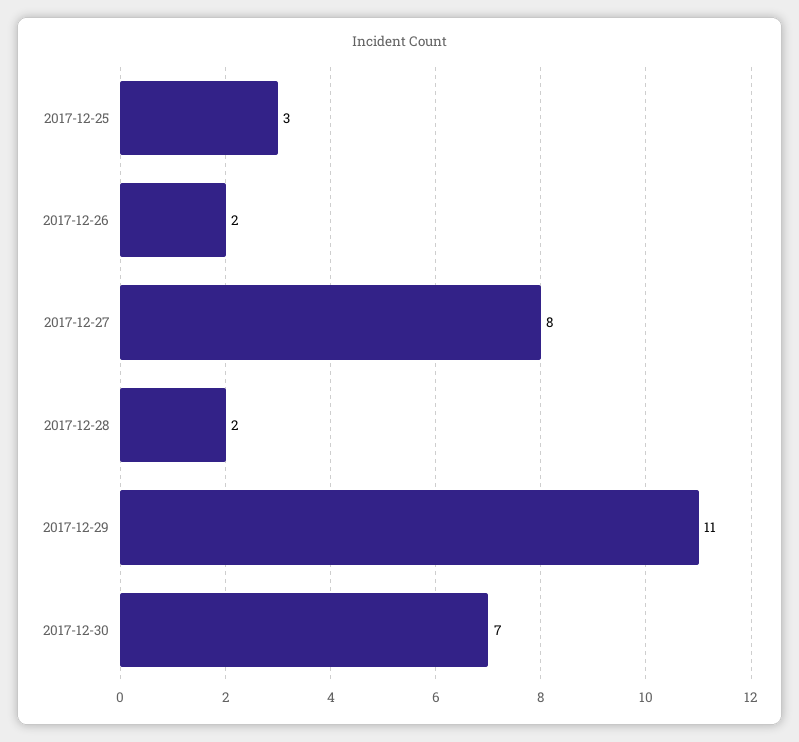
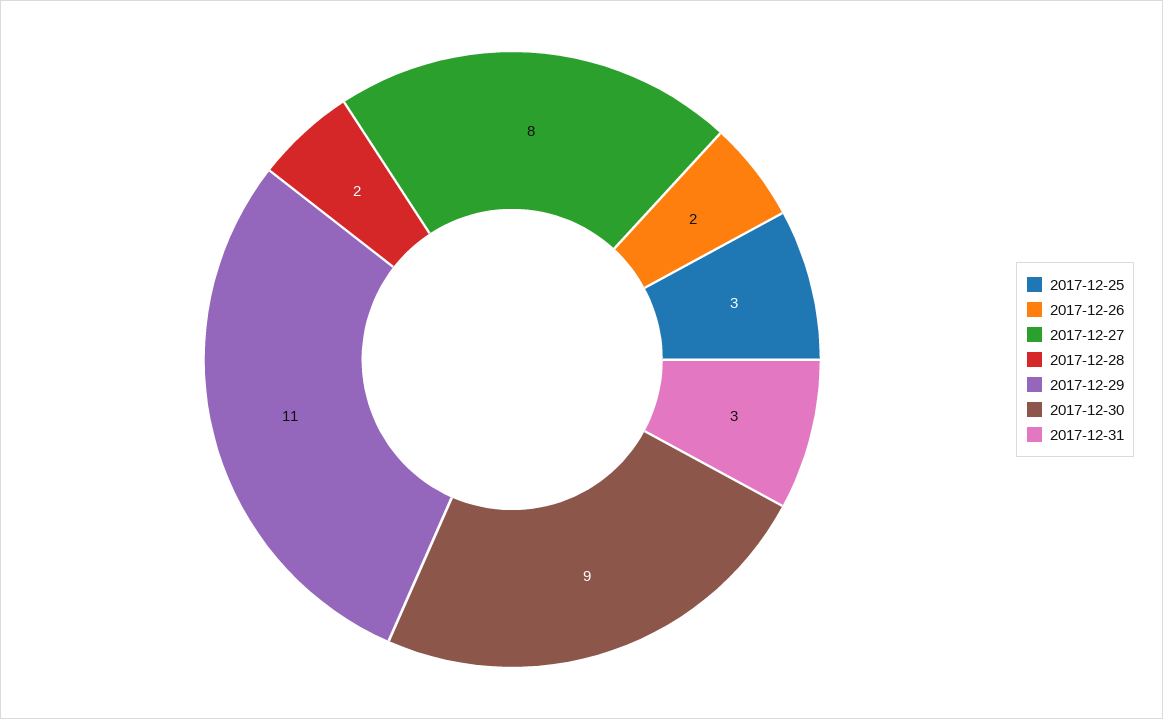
2017-12-30: 7 -> 9
2017-12-31: none -> 3

